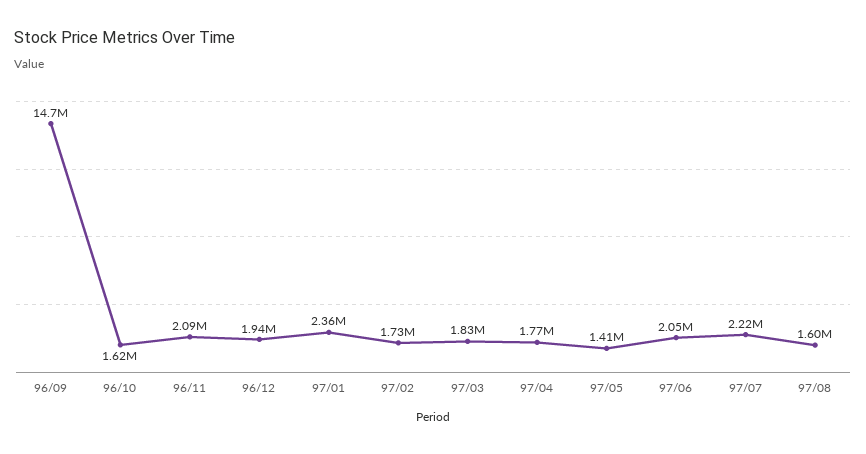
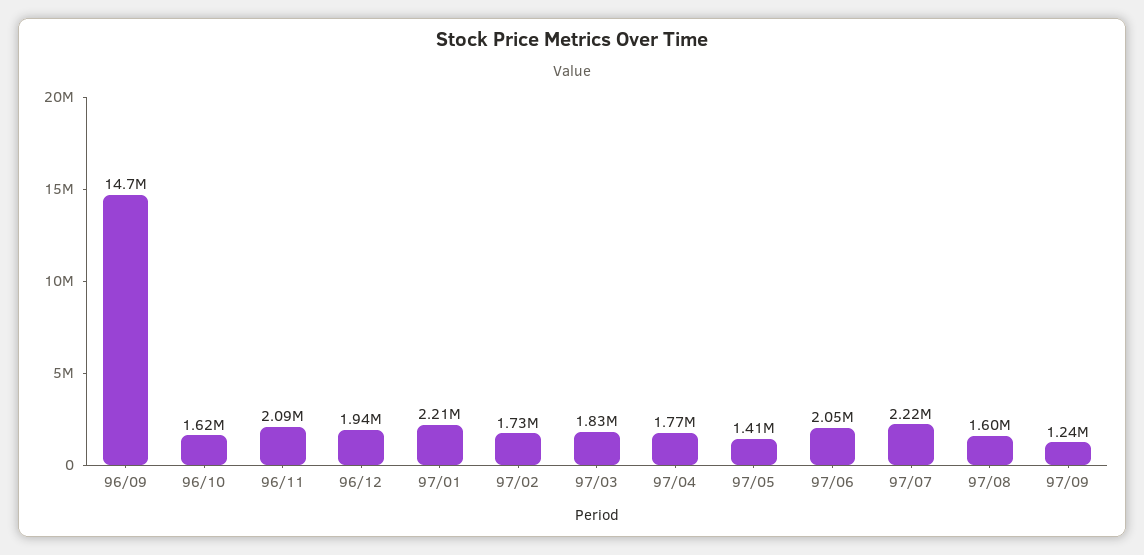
97/01: 2360000 -> 2210000
97/09: none -> 1240000

